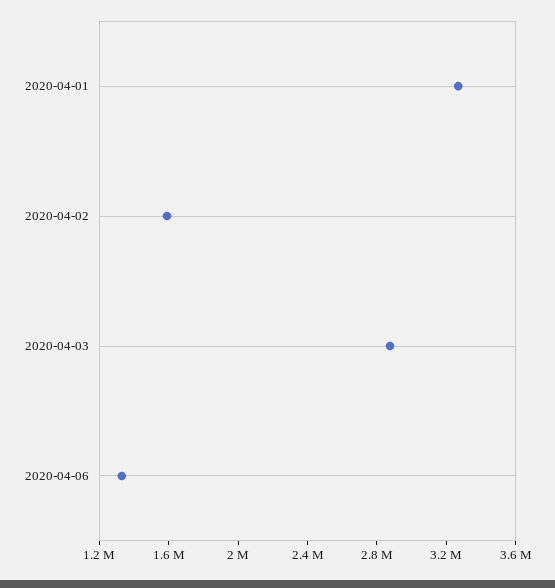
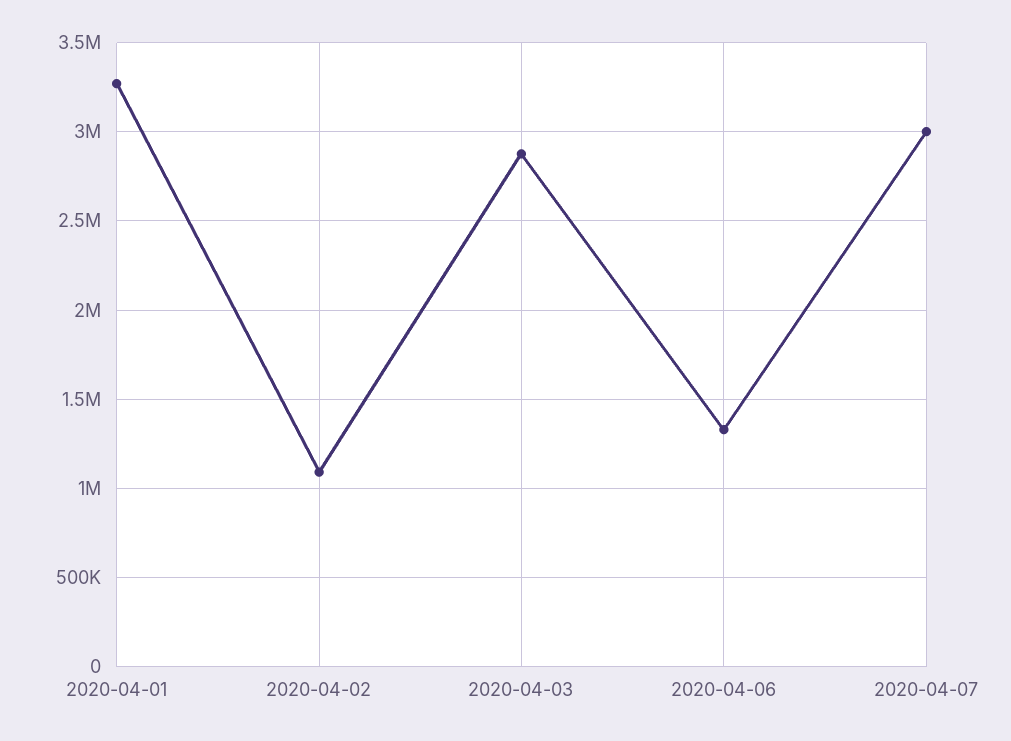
2020-04-02: 1600000 -> 1100000
2020-04-07: none -> 3000000

